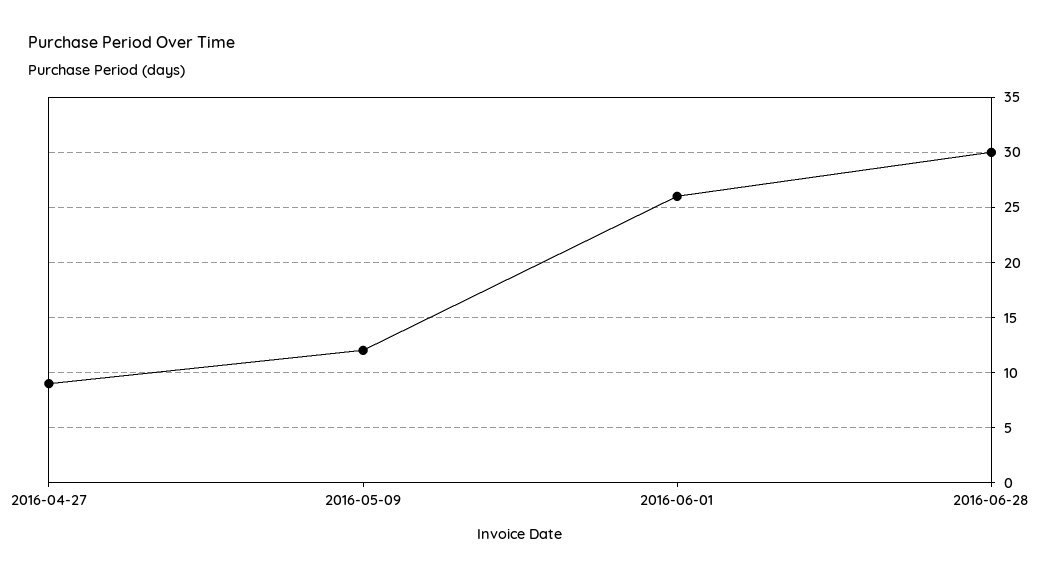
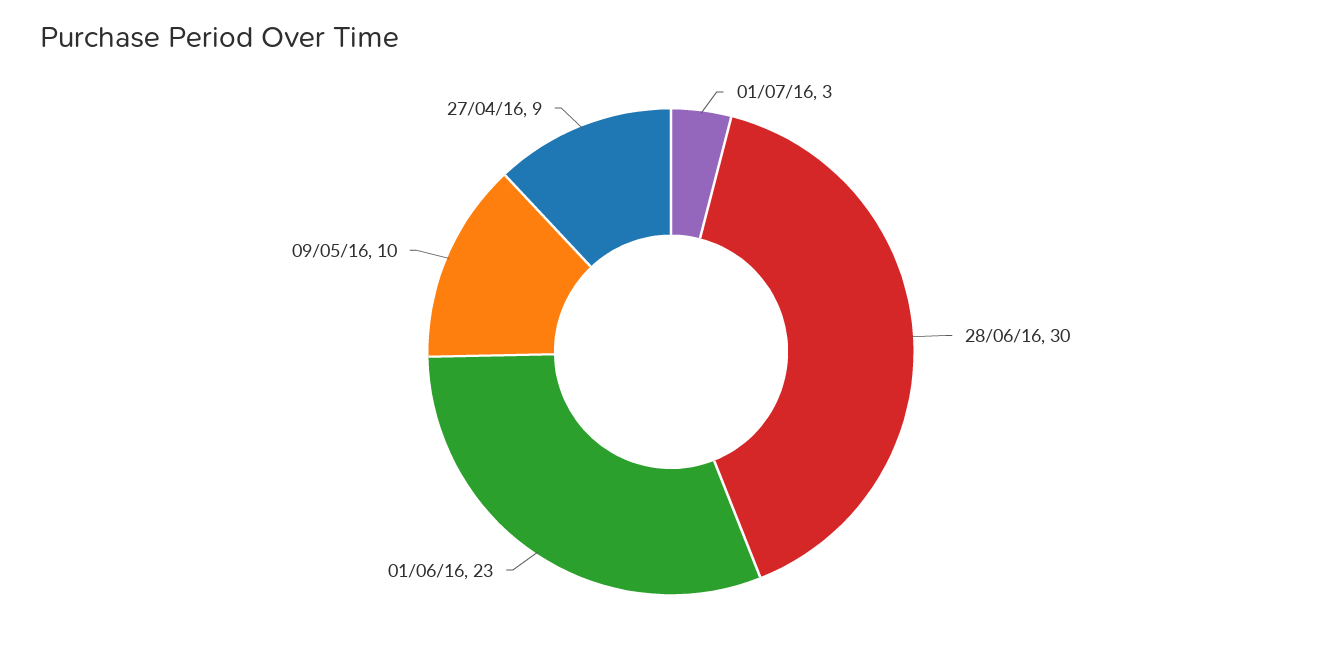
2016-05-09: 12 -> 10
2016-06-01: 26 -> 23
01/07/16: none -> 3

